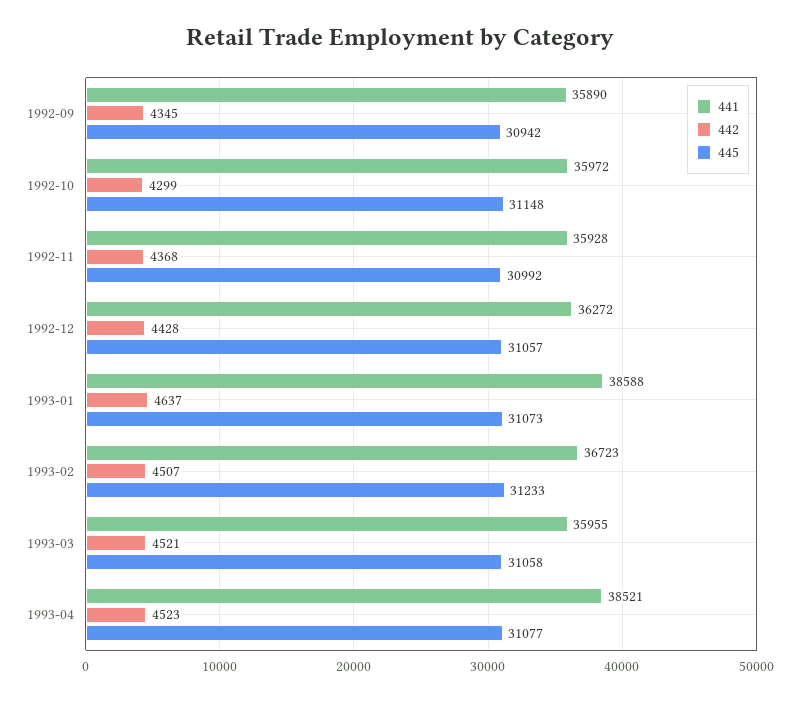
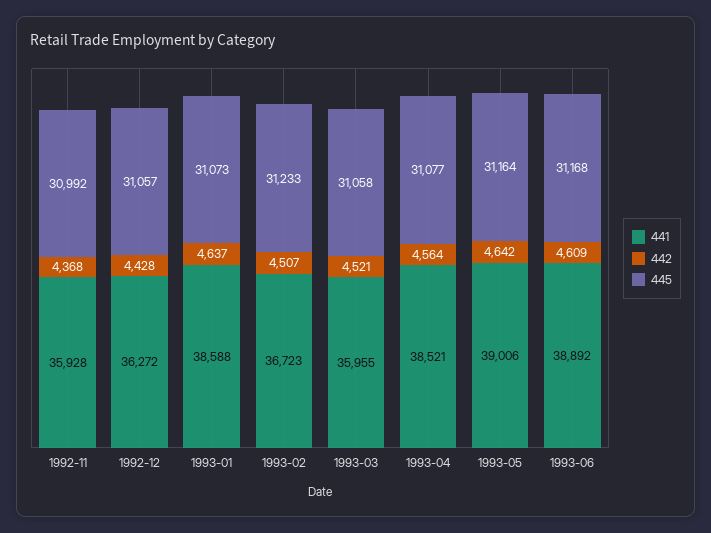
441, 1992-09: 35890 -> none
442, 1992-09: 4345 -> none
445, 1992-09: 30942 -> none
441, 1992-10: 35972 -> none
442, 1992-10: 4299 -> none
445, 1992-10: 31148 -> none
442, 1993-04: 4523 -> 4564
441, 1993-05: none -> 39006
442, 1993-05: none -> 4642
445, 1993-05: none -> 31164
441, 1993-06: none -> 38892
442, 1993-06: none -> 4609
445, 1993-06: none -> 31168

